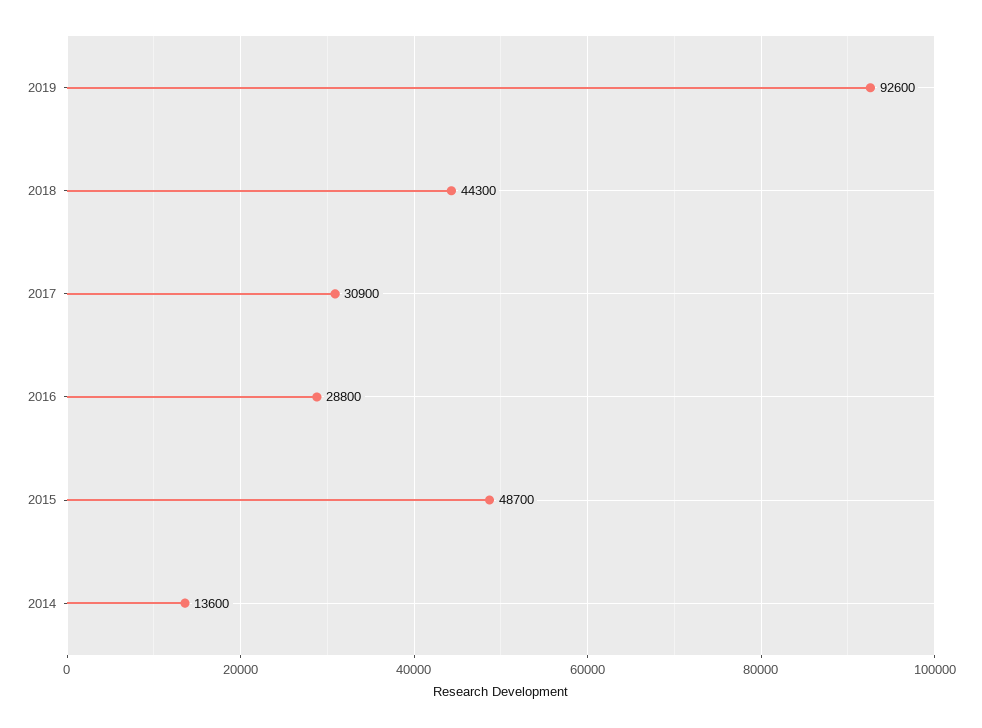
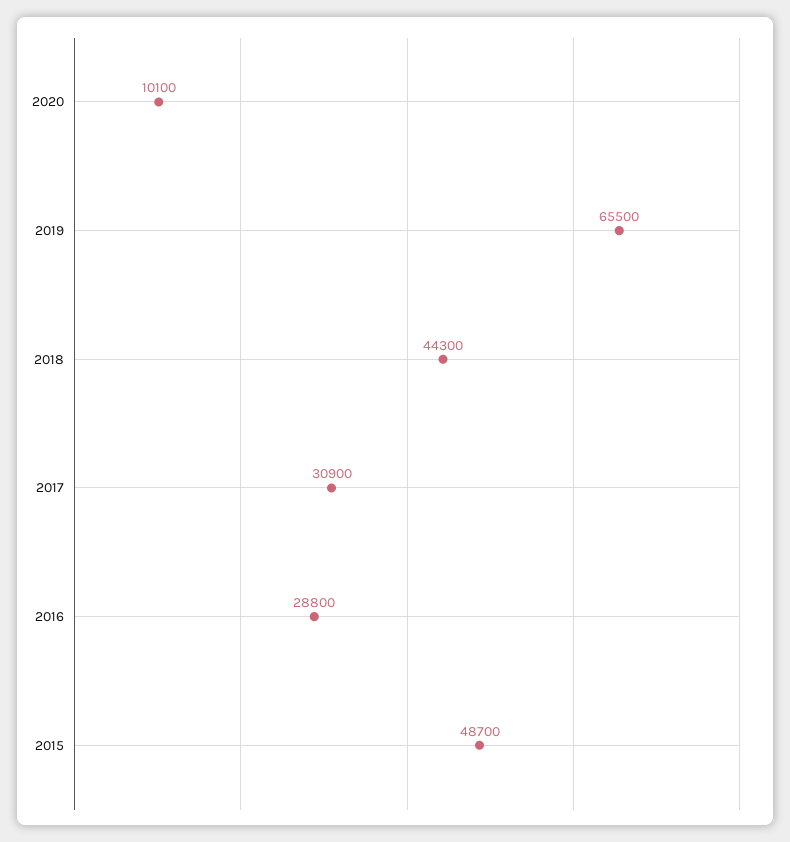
2019: 92600 -> 65500
2014: 13600 -> none
2020: none -> 10100

